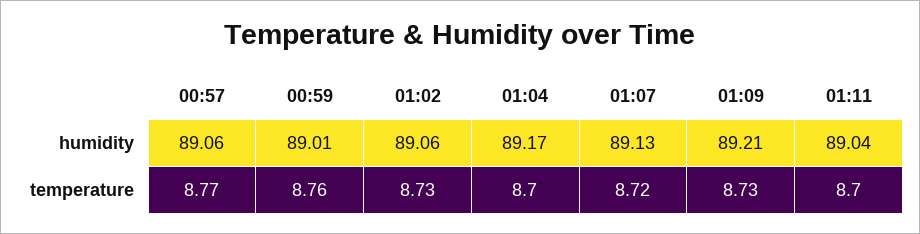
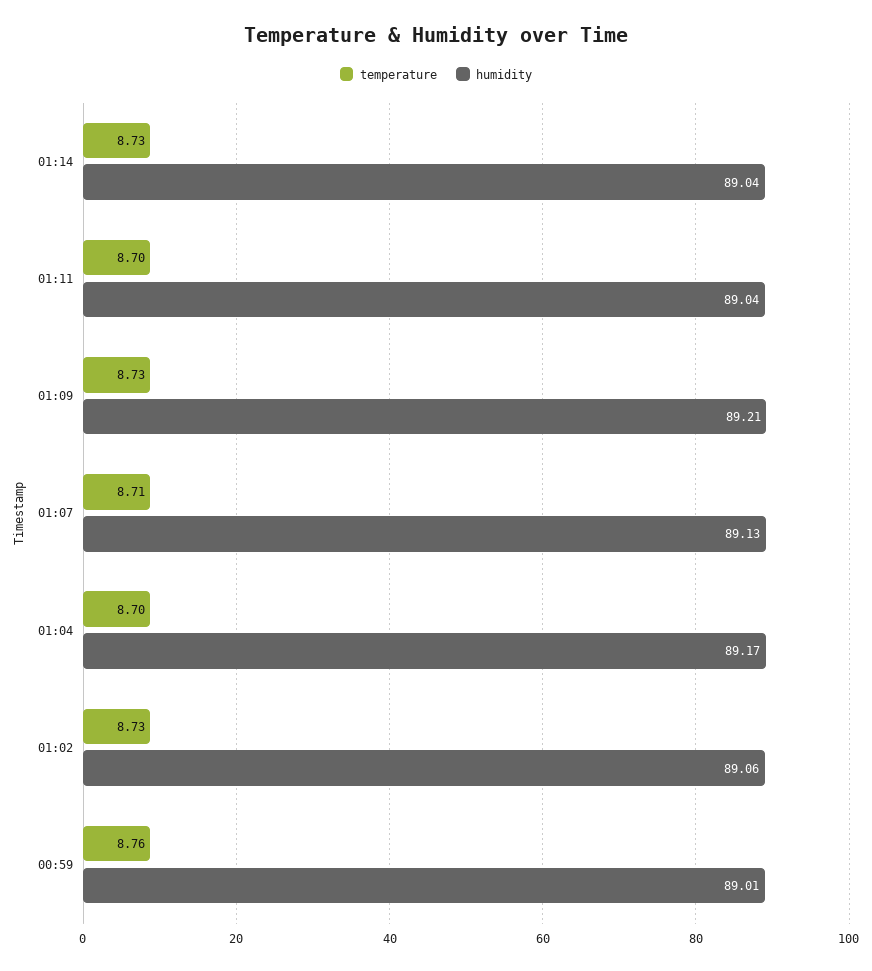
humidity, 00:57: 89.06 -> none
temperature, 00:57: 8.77 -> none
temperature, 01:07: 8.72 -> 8.71
temperature, 01:14: none -> 8.73
humidity, 01:14: none -> 89.04

